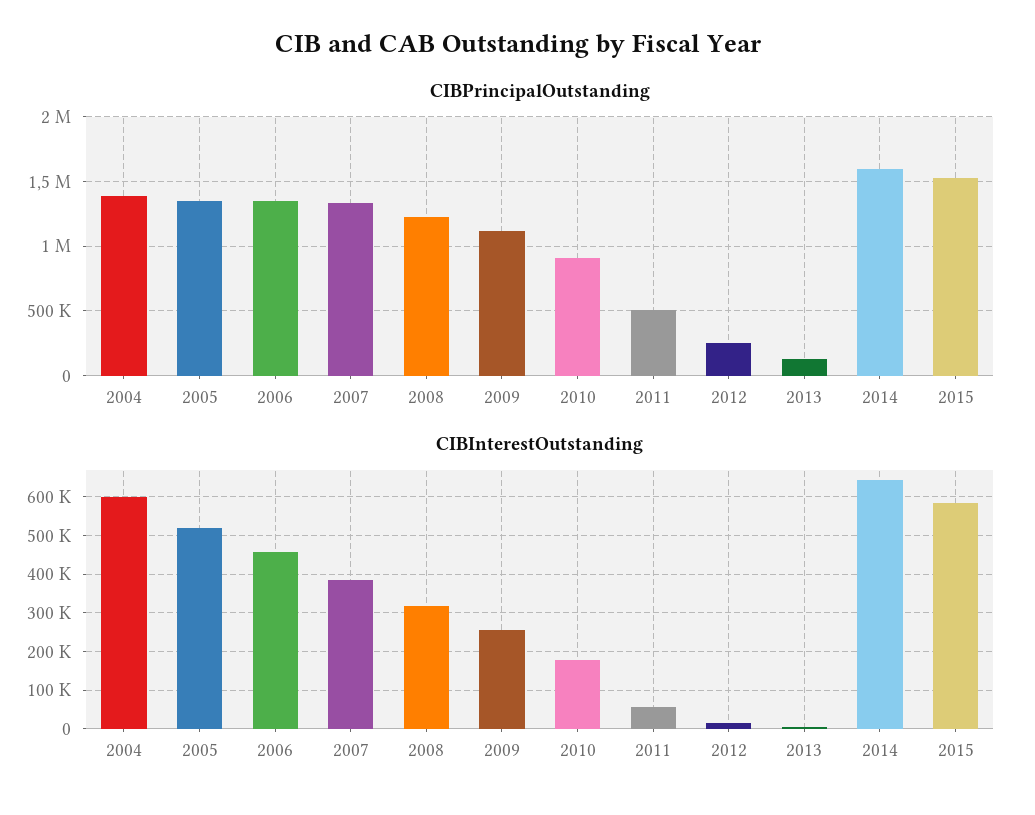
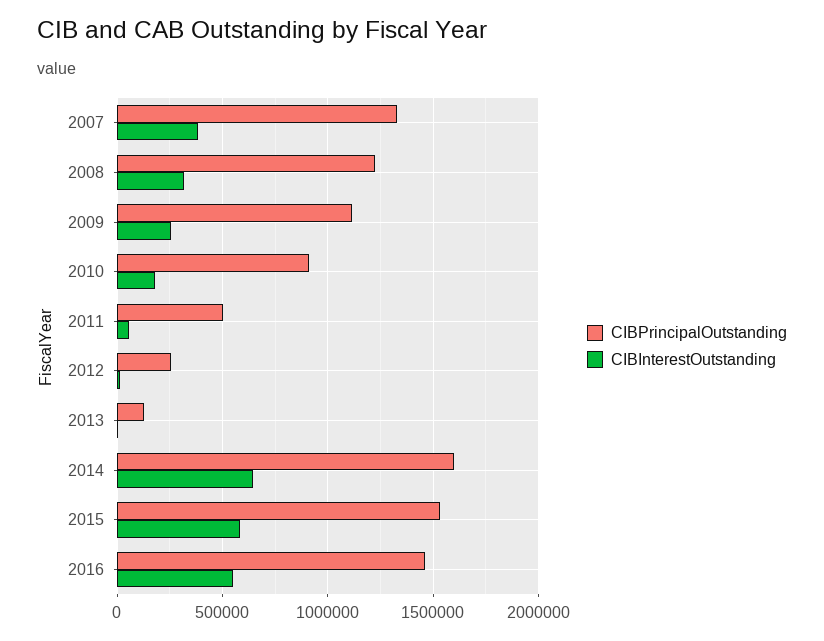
CIBPrincipalOutstanding, 2004: 1400000 -> none
CIBPrincipalOutstanding, 2005: 1350000 -> none
CIBPrincipalOutstanding, 2006: 1350000 -> none
CIBInterestOutstanding, 2004: 600000 -> none
CIBInterestOutstanding, 2005: 520000 -> none
CIBInterestOutstanding, 2006: 460000 -> none
CIBPrincipalOutstanding, 2016: none -> 1450000
CIBInterestOutstanding, 2016: none -> 550000

